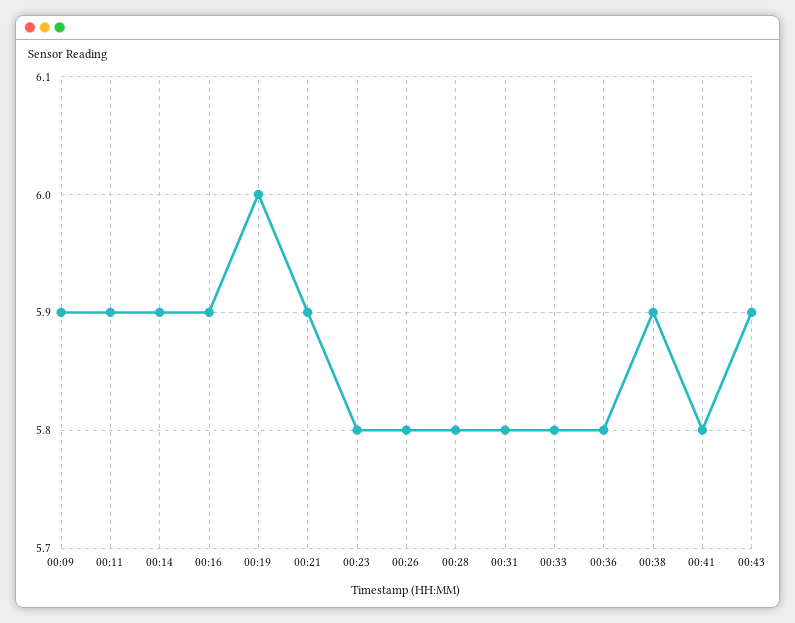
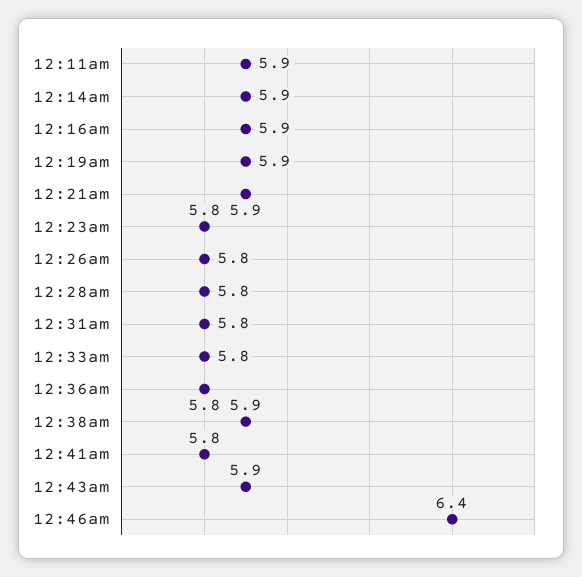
00:09: 5.9 -> none
00:19: 6 -> 5.9
12:46am: none -> 6.4

